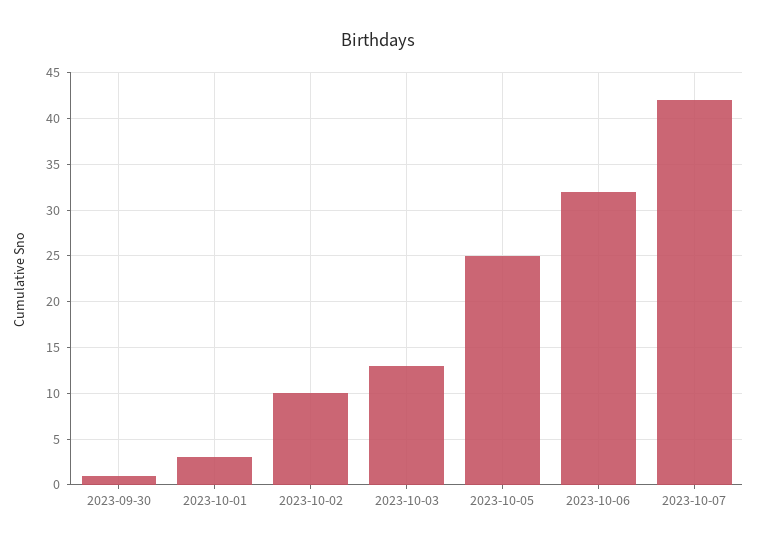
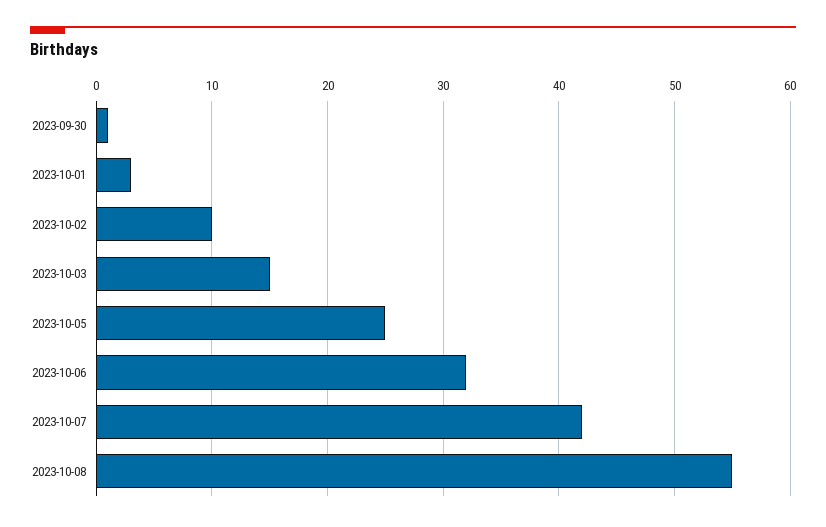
2023-10-03: 13 -> 15
2023-10-08: none -> 55

